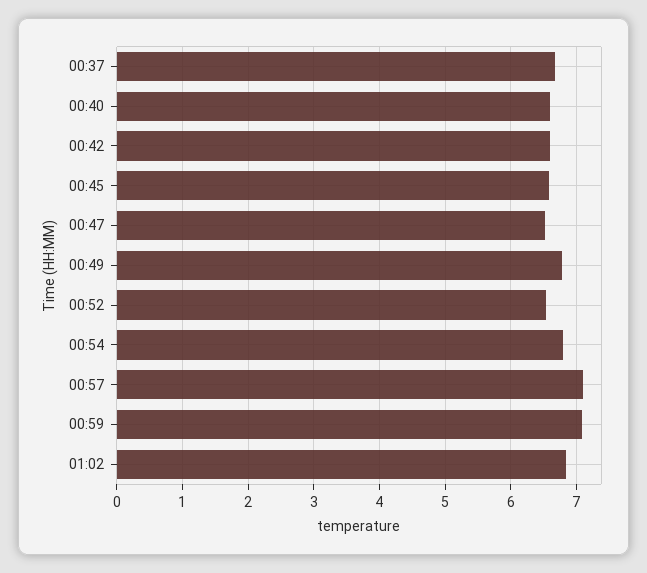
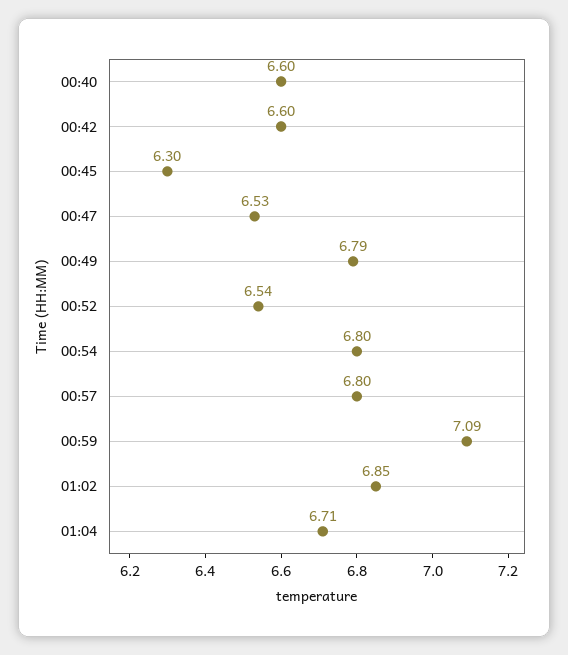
00:37: 6.7 -> none
00:45: 6.6 -> 6.3
00:57: 7.1 -> 6.8
01:04: none -> 6.71

